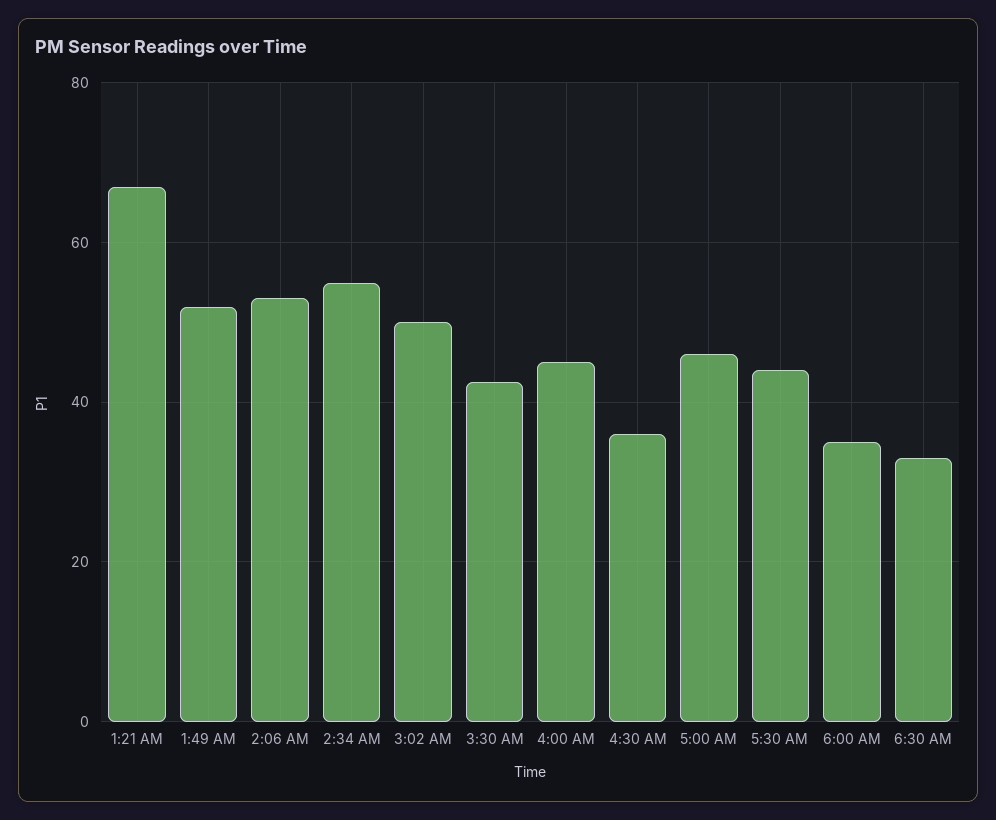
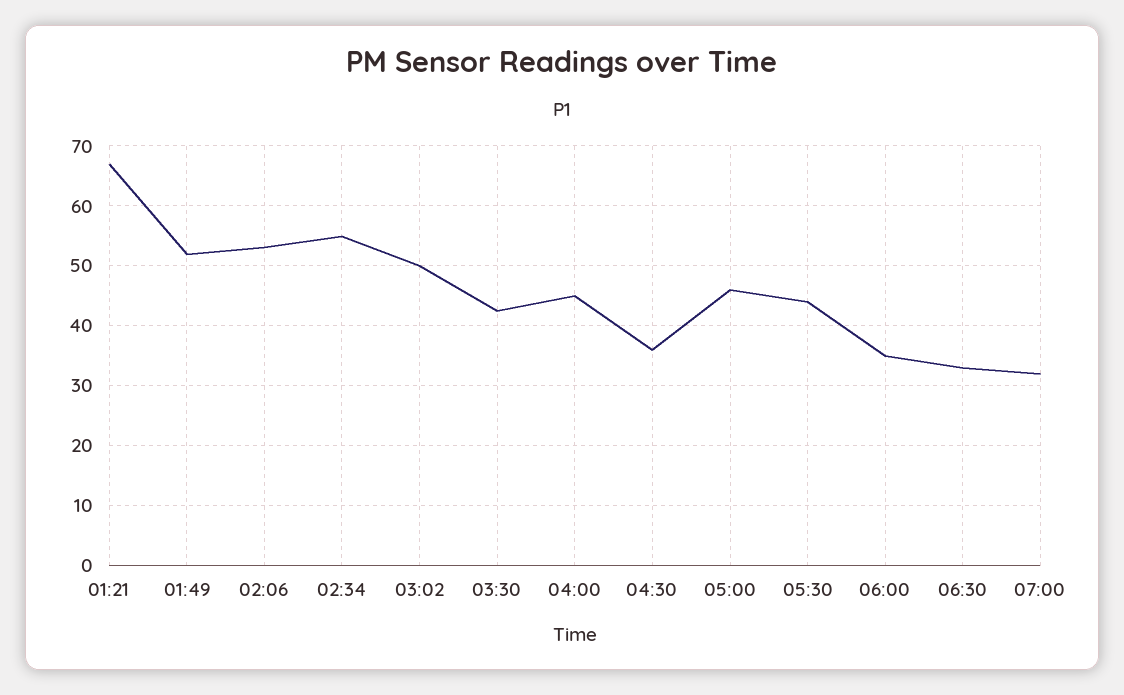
07:00: none -> 32

